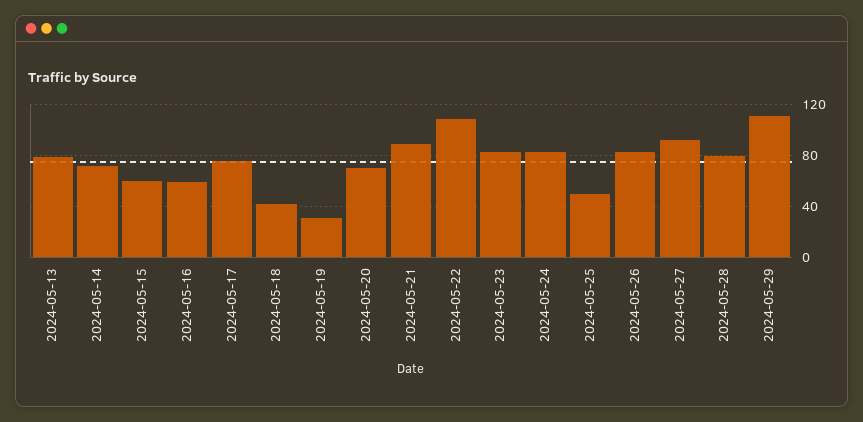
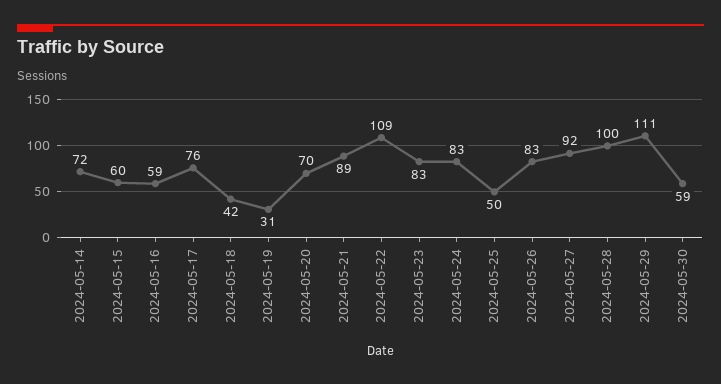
2024-05-13: 80 -> none
2024-05-28: 80 -> 100
2024-05-30: none -> 59

